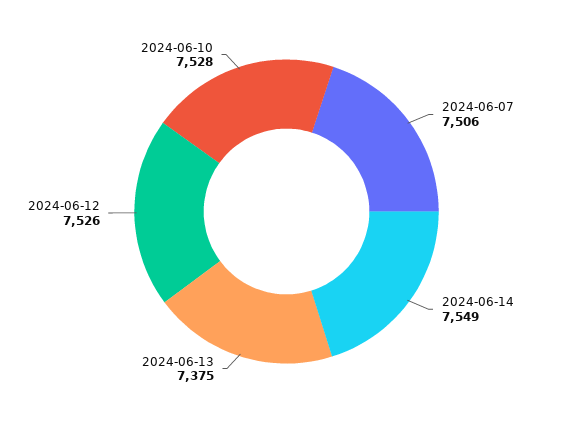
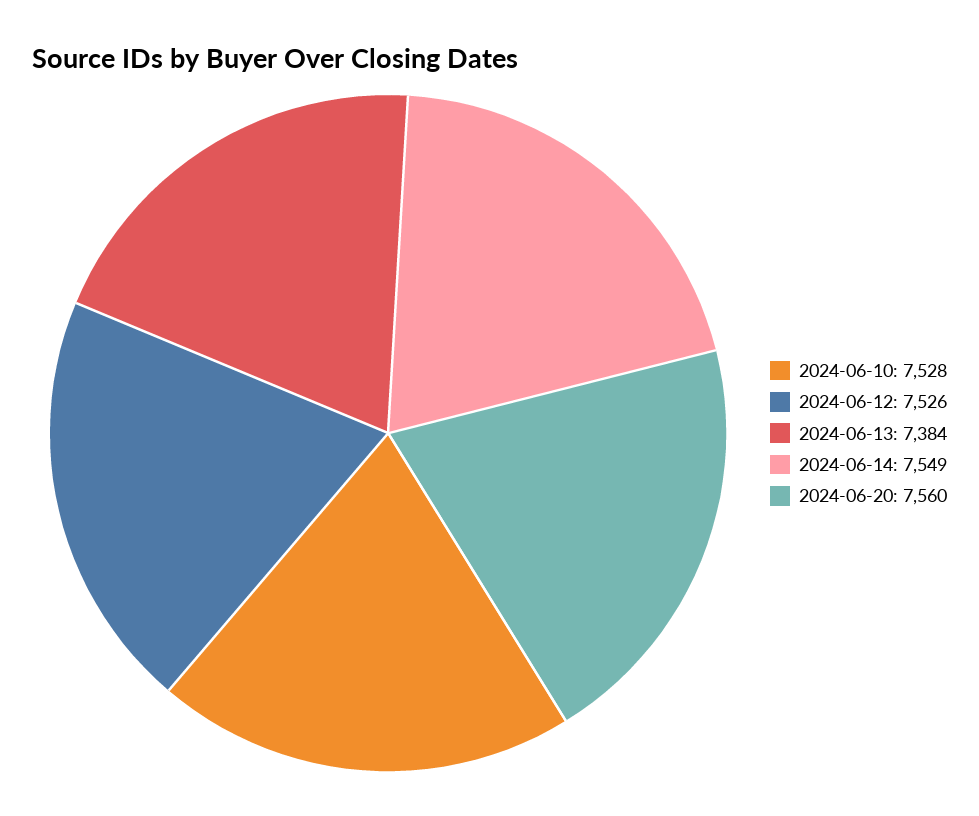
2024-06-07: 7506 -> none
2024-06-13: 7375 -> 7384
2024-06-20: none -> 7560

